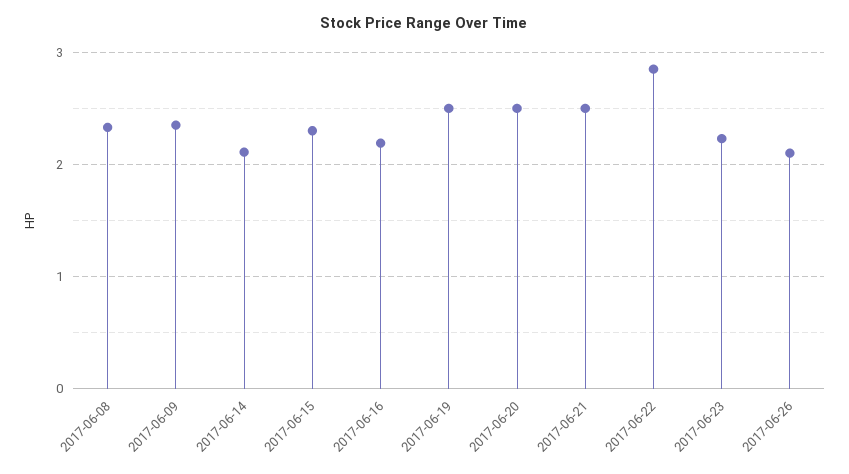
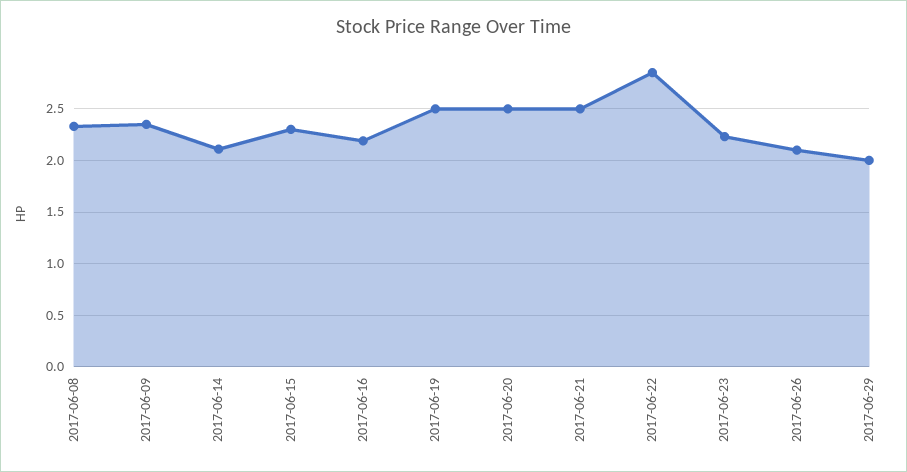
2017-06-29: none -> 2

